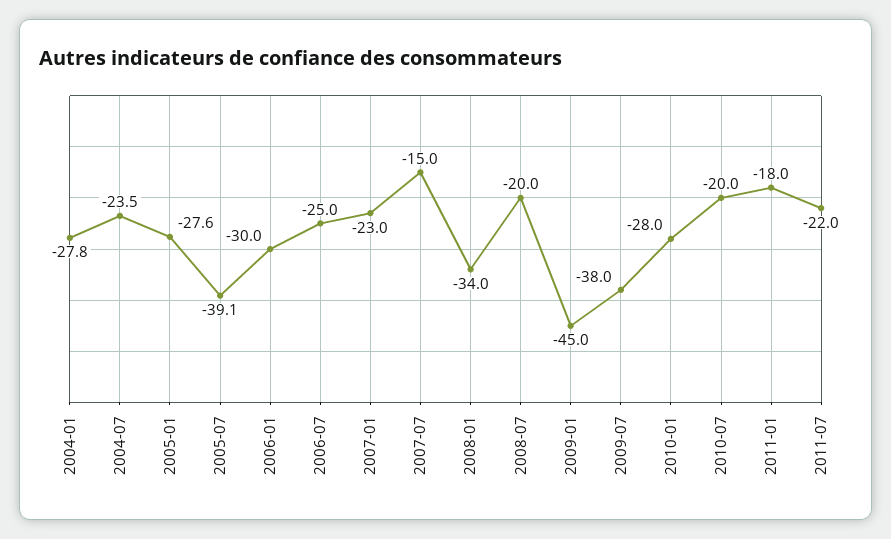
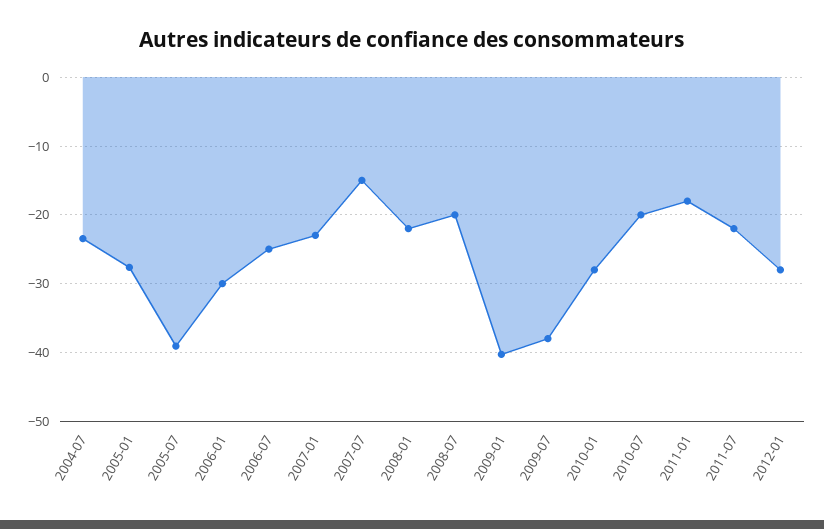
2004-01: -27.8 -> none
2008-01: -34 -> -22
2009-01: -45 -> -40
2012-01: none -> -28

